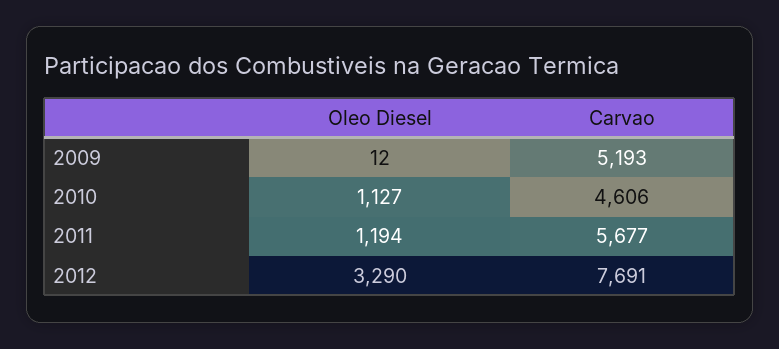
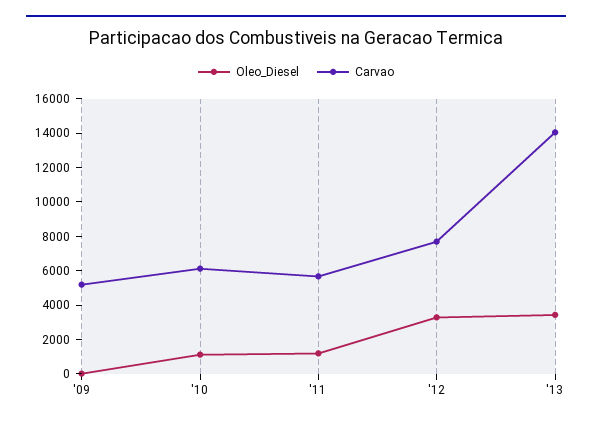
Carvao, 2010: 4606 -> 6000
Oleo Diesel, '13: none -> 3500
Carvao, '13: none -> 14000

